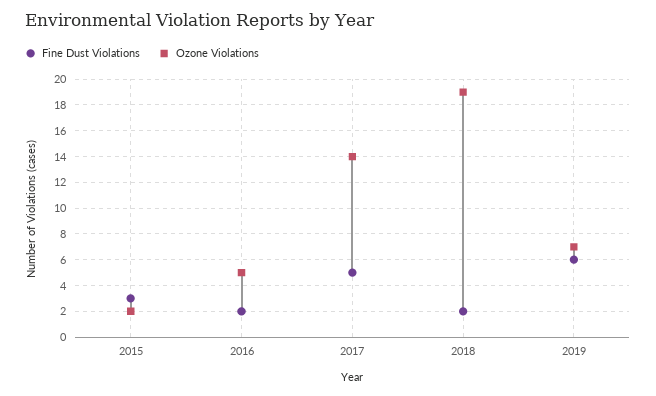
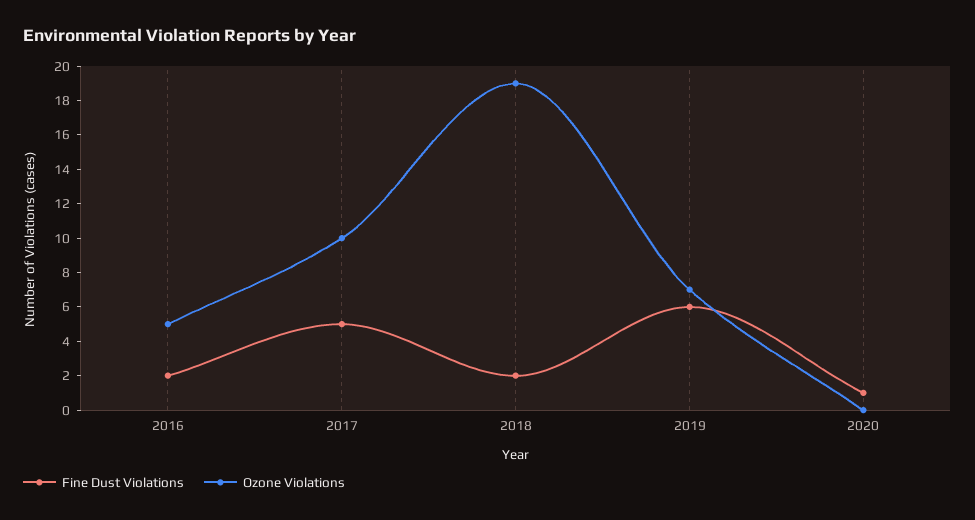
Fine Dust Violations, 2015: 3 -> none
Ozone Violations, 2015: 2 -> none
Ozone Violations, 2017: 14 -> 10
Fine Dust Violations, 2020: none -> 1
Ozone Violations, 2020: none -> 0

